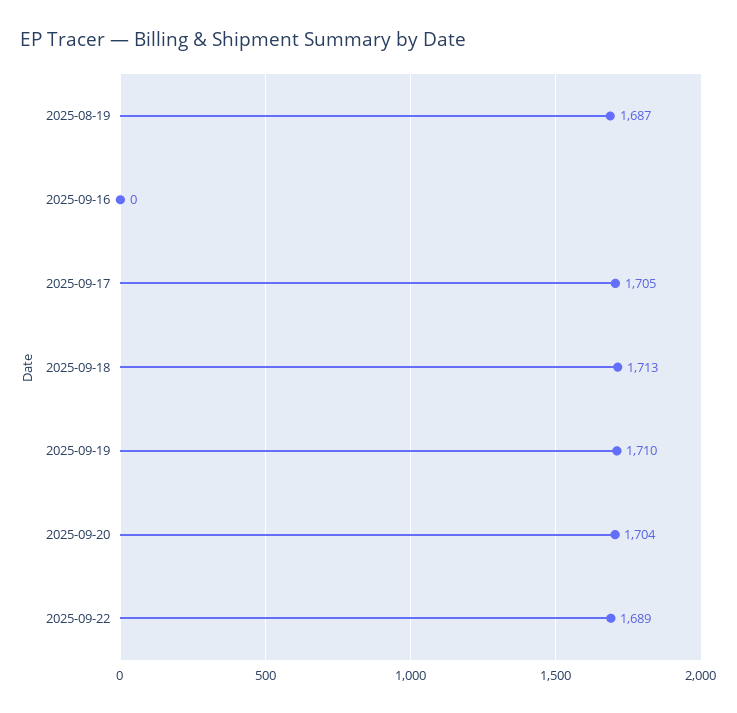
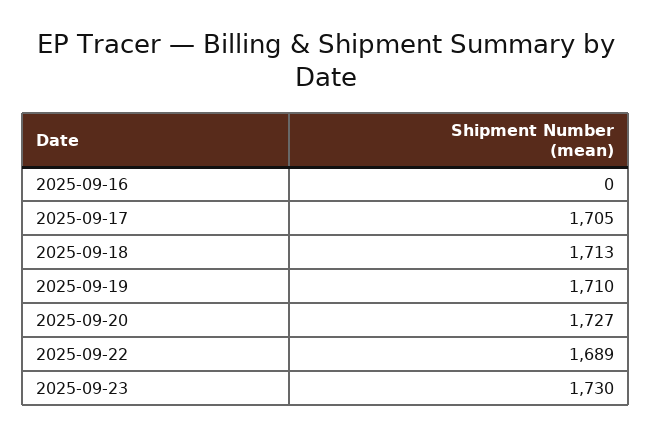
2025-08-19: 1687 -> none
2025-09-20: 1704 -> 1727
2025-09-23: none -> 1730

